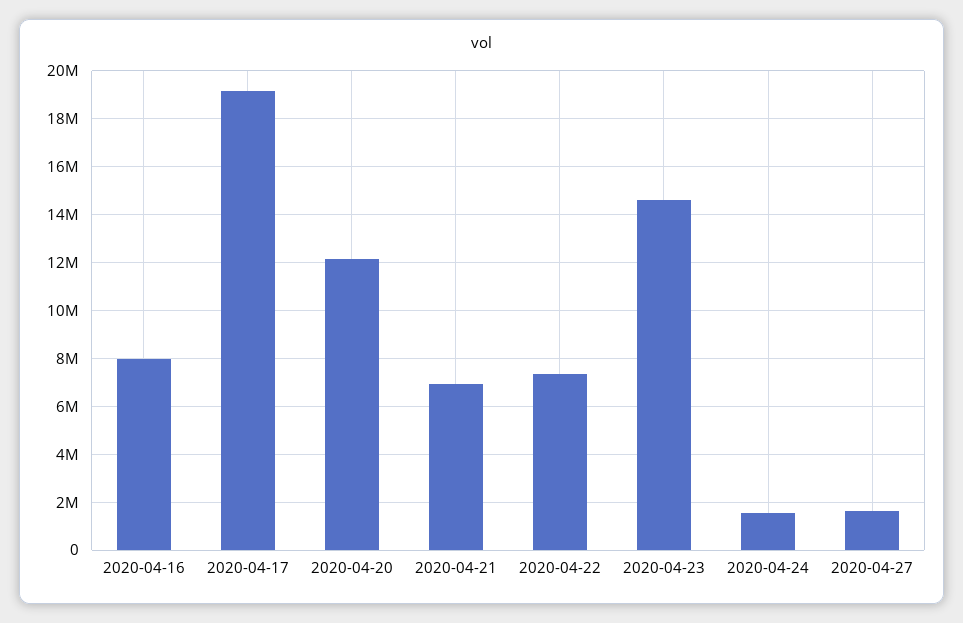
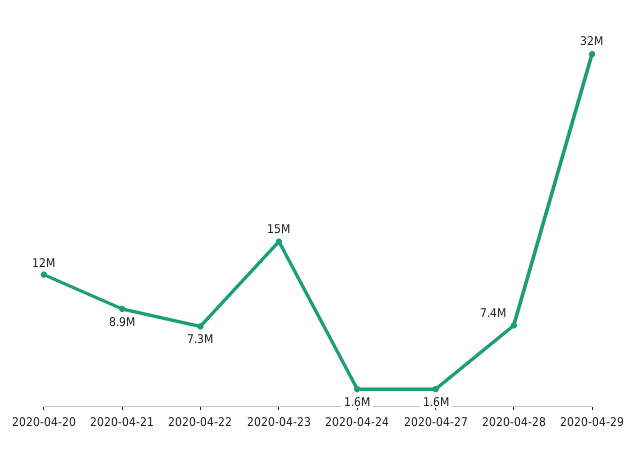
2020-04-16: 8000000 -> none
2020-04-17: 19000000 -> none
2020-04-21: 7000000 -> 8900000
2020-04-28: none -> 7400000
2020-04-29: none -> 32000000

